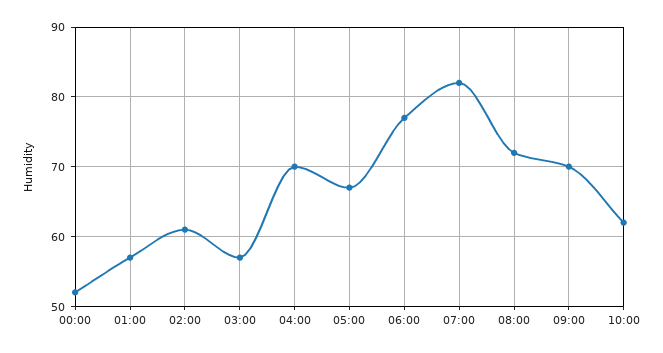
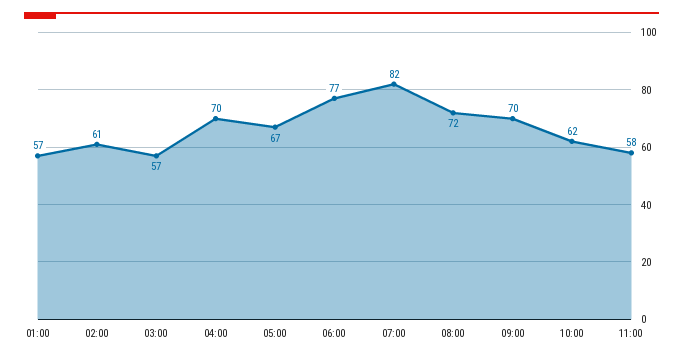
00:00: 52 -> none
11:00: none -> 58

